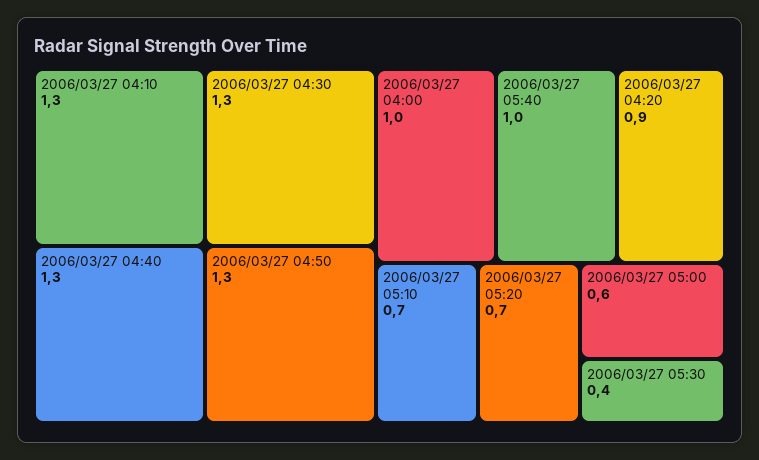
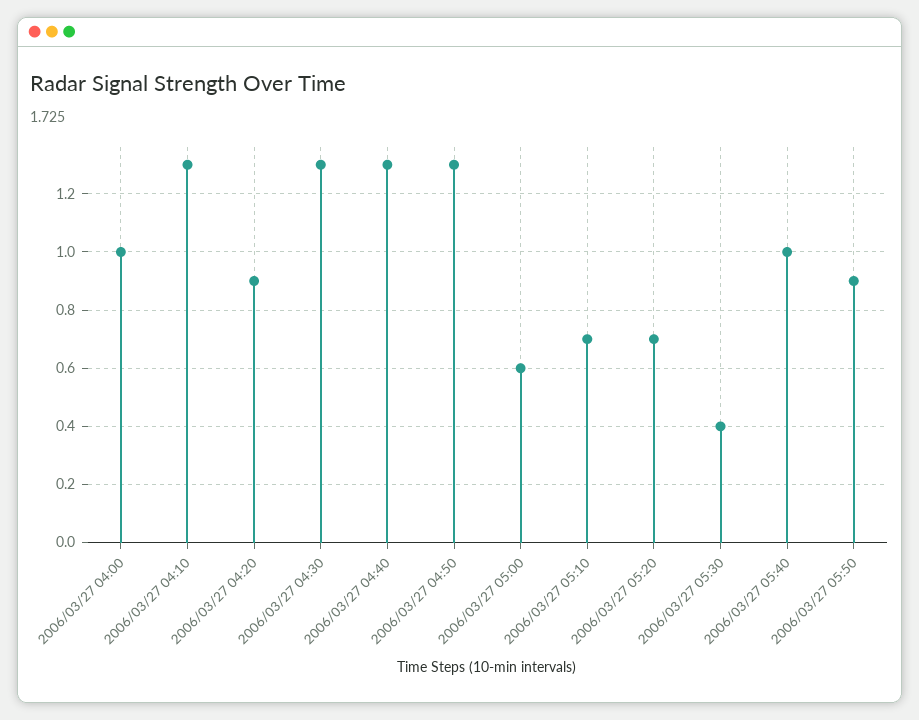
2006/03/27 05:50: none -> 0.9

